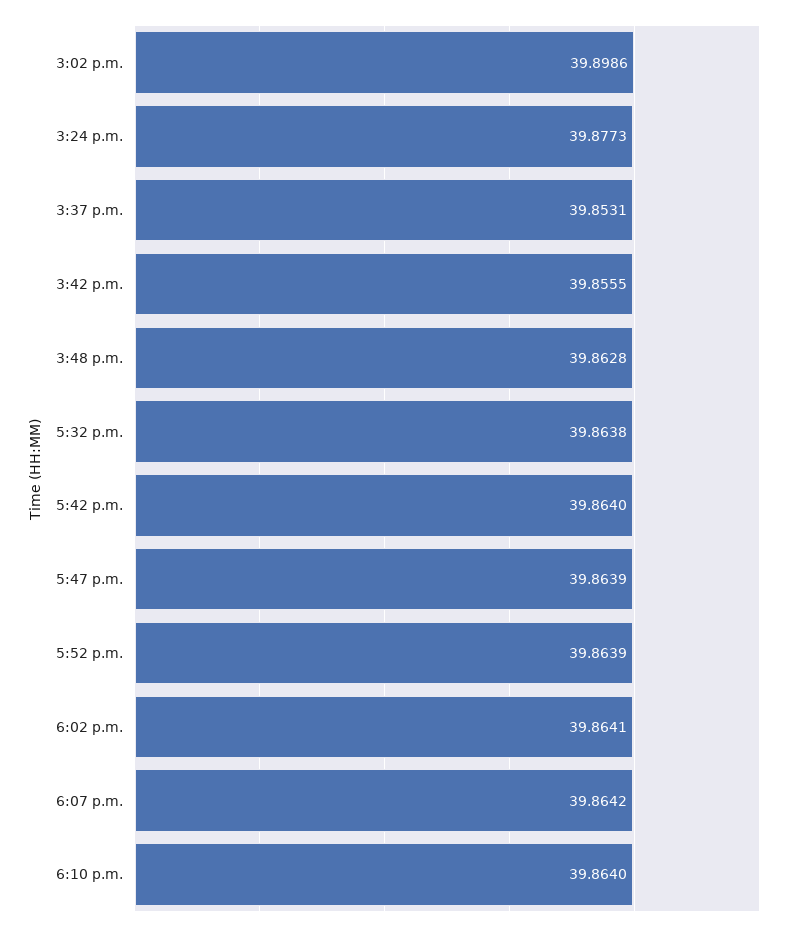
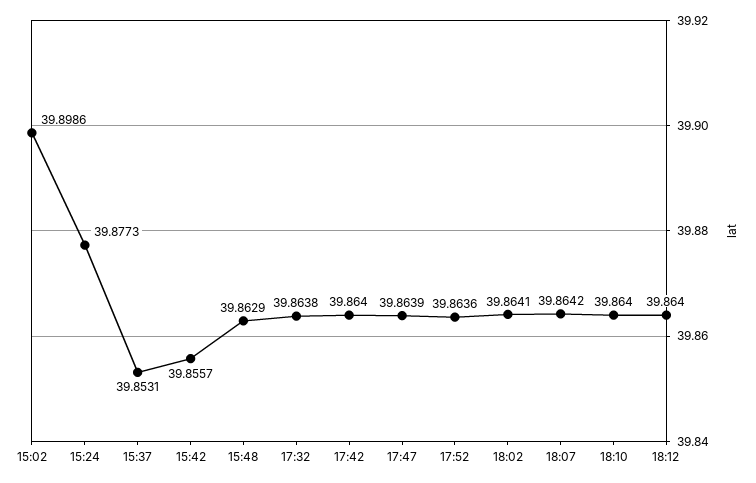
3:42 p.m.: 39.8555 -> 39.8557
3:48 p.m.: 39.8628 -> 39.8629
5:52 p.m.: 39.8639 -> 39.8636
18:12: none -> 39.864

